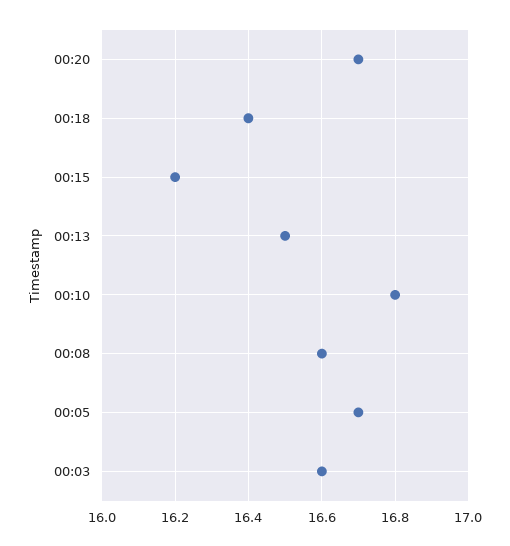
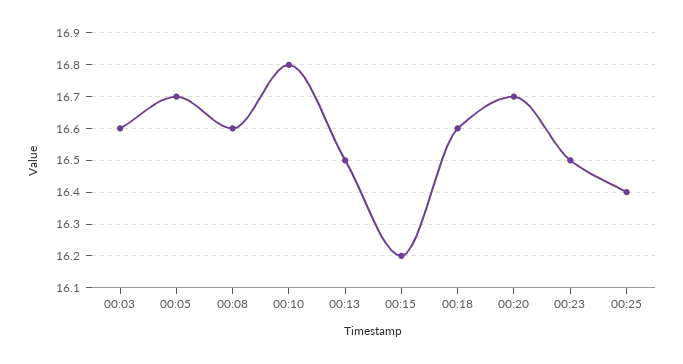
00:18: 16.4 -> 16.6
00:23: none -> 16.5
00:25: none -> 16.4

